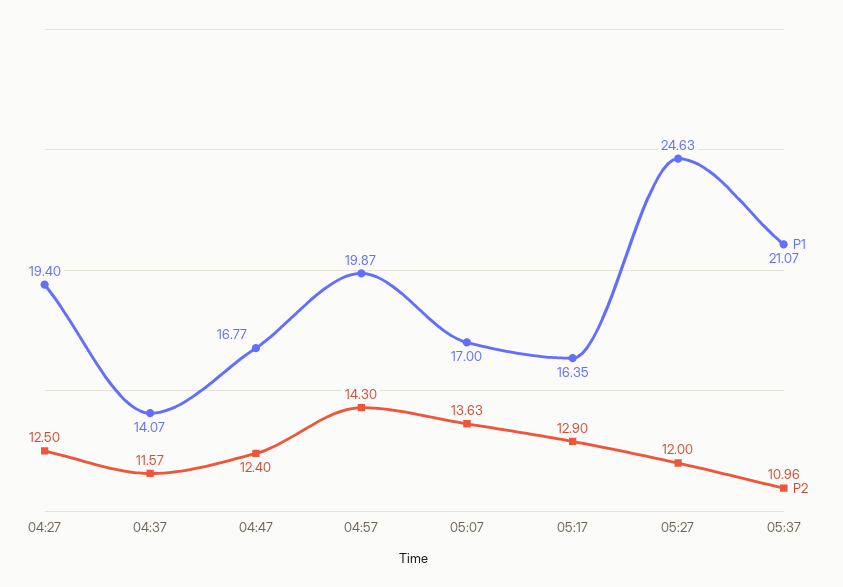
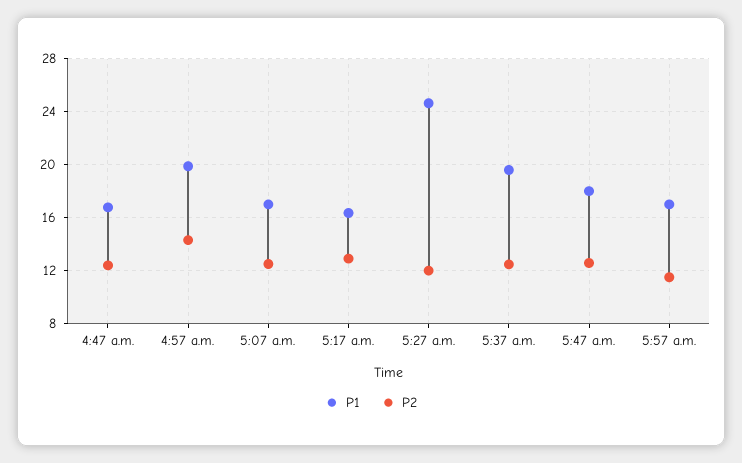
P1, 04:27: 19.4 -> none
P2, 04:27: 12.5 -> none
P1, 04:37: 14.07 -> none
P2, 04:37: 11.57 -> none
P2, 05:07: 13.63 -> 12.5
P1, 05:37: 21.07 -> 19.5
P2, 05:37: 10.96 -> 12.5
P1, 5:47 a.m.: none -> 18
P2, 5:47 a.m.: none -> 12.5
P1, 5:57 a.m.: none -> 17
P2, 5:57 a.m.: none -> 11.5

